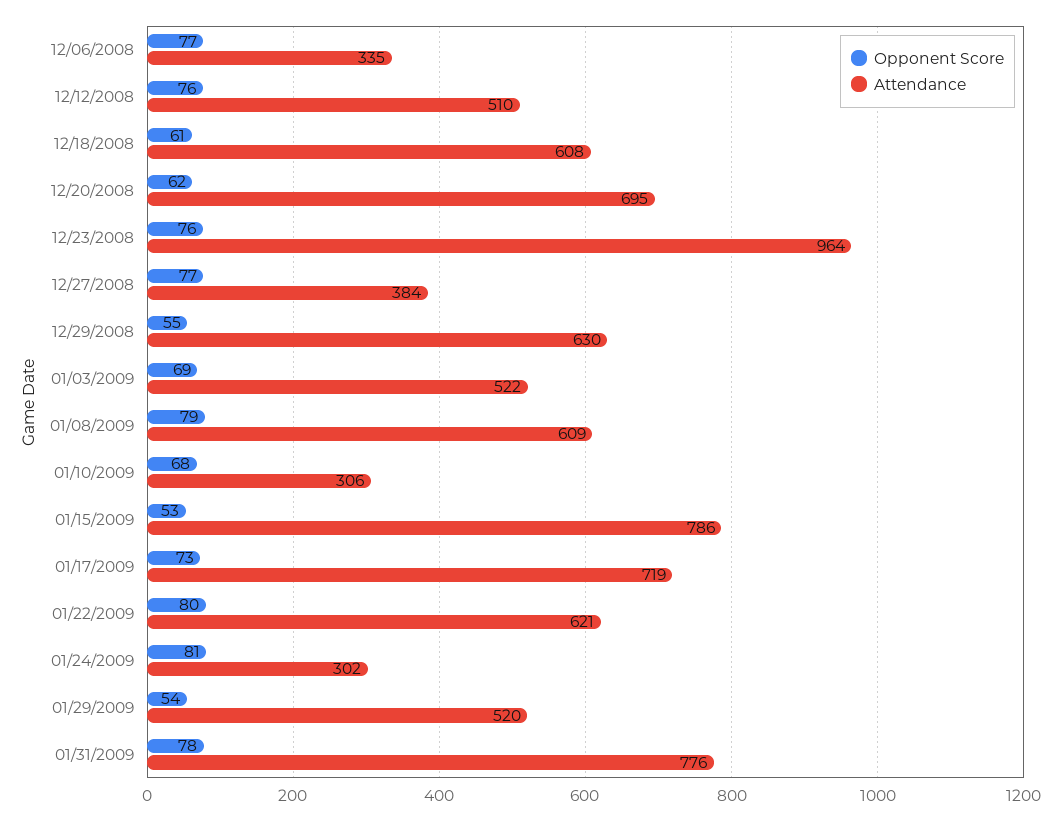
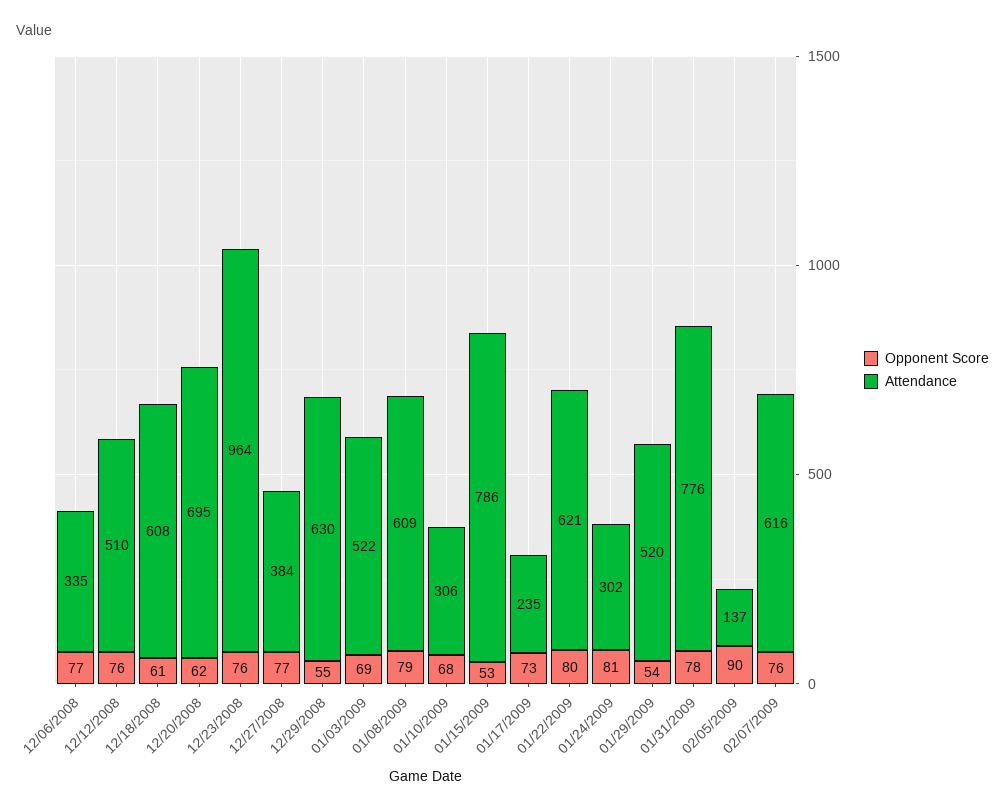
Attendance, 01/17/2009: 719 -> 235
Opponent Score, 02/05/2009: none -> 90
Attendance, 02/05/2009: none -> 137
Opponent Score, 02/07/2009: none -> 76
Attendance, 02/07/2009: none -> 616

